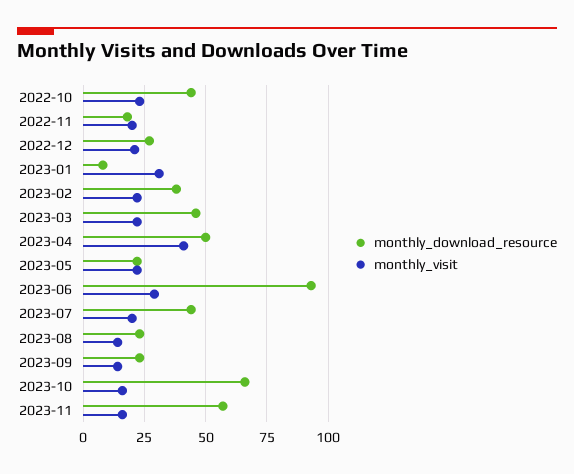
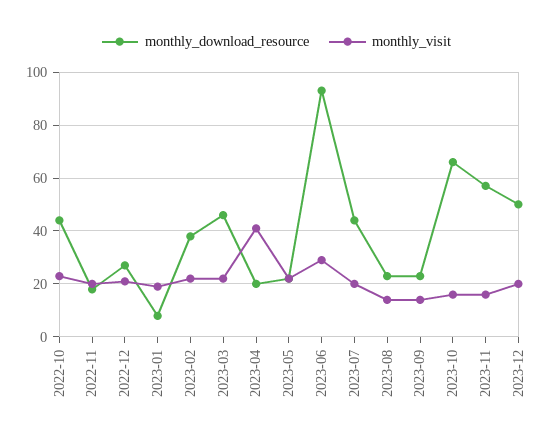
monthly_visit, 2023-01: 30 -> 20
monthly_download_resource, 2023-04: 50 -> 20
monthly_download_resource, 2023-12: none -> 50
monthly_visit, 2023-12: none -> 20

